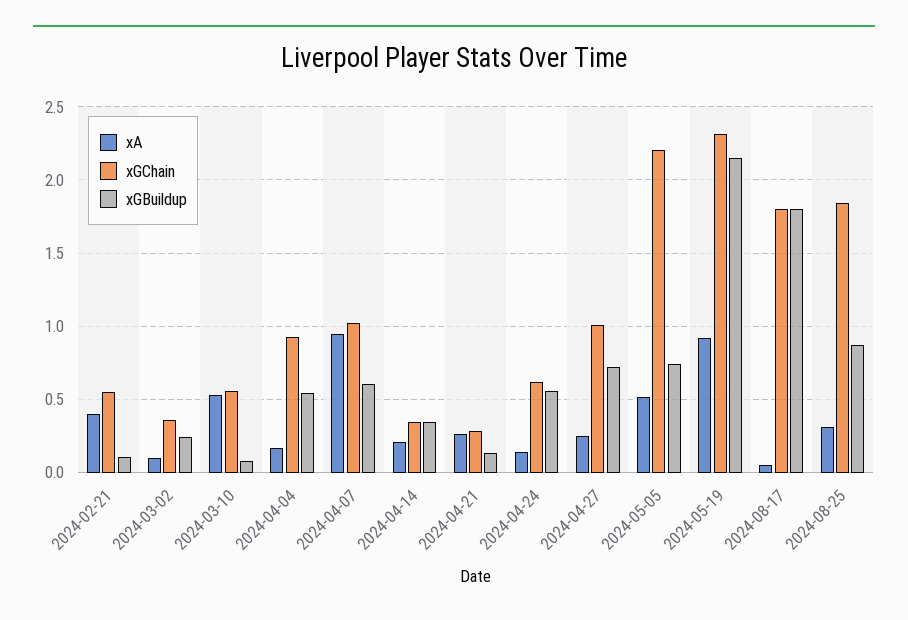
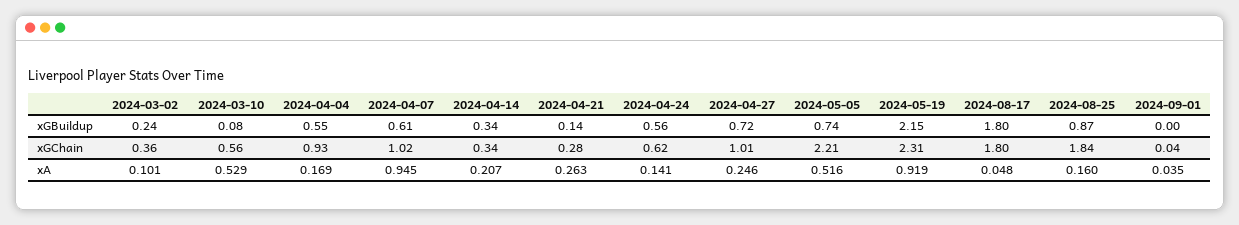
xA, 2024-02-21: 0.4 -> none
xGChain, 2024-02-21: 0.55 -> none
xGBuildup, 2024-02-21: 0.1 -> none
xA, 2024-08-25: 0.3 -> 0.16
xGBuildup, 2024-09-01: none -> 0
xGChain, 2024-09-01: none -> 0.04
xA, 2024-09-01: none -> 0.035

